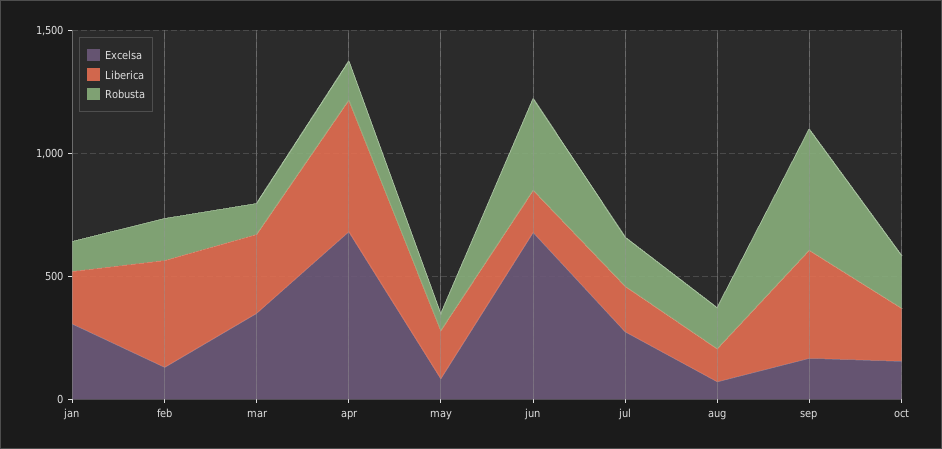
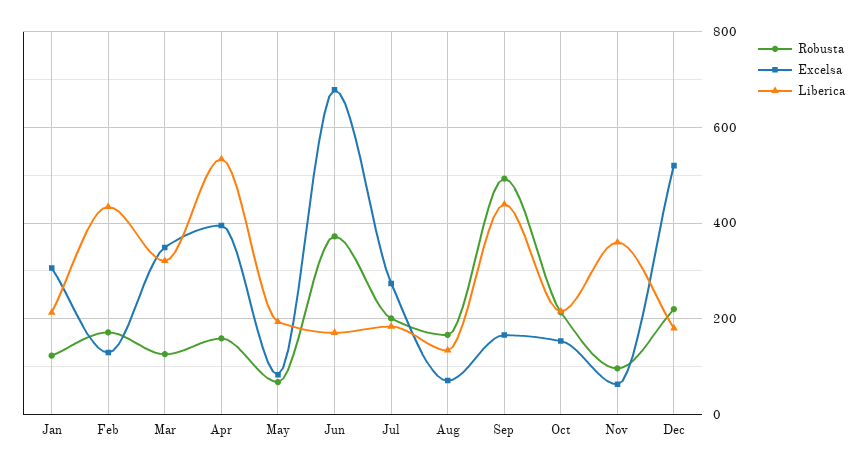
Excelsa, apr: 700 -> 400
Robusta, Nov: none -> 100
Excelsa, Nov: none -> 60
Liberica, Nov: none -> 360
Robusta, Dec: none -> 220
Excelsa, Dec: none -> 520
Liberica, Dec: none -> 180

